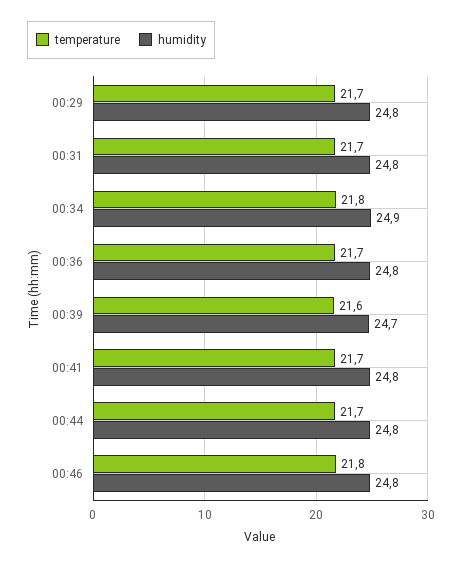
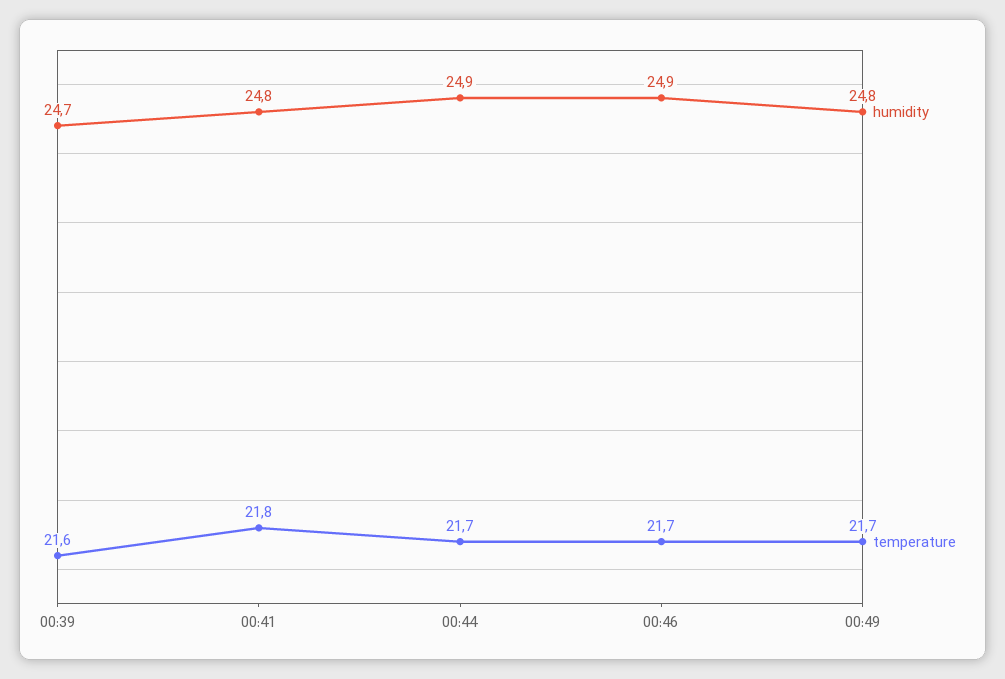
temperature, 00:29: 21.7 -> none
humidity, 00:29: 24.8 -> none
temperature, 00:31: 21.7 -> none
humidity, 00:31: 24.8 -> none
temperature, 00:34: 21.8 -> none
humidity, 00:34: 24.9 -> none
temperature, 00:36: 21.7 -> none
humidity, 00:36: 24.8 -> none
temperature, 00:41: 21.7 -> 21.8
humidity, 00:44: 24.8 -> 24.9
temperature, 00:46: 21.8 -> 21.7
humidity, 00:46: 24.8 -> 24.9
humidity, 00:49: none -> 24.8
temperature, 00:49: none -> 21.7

